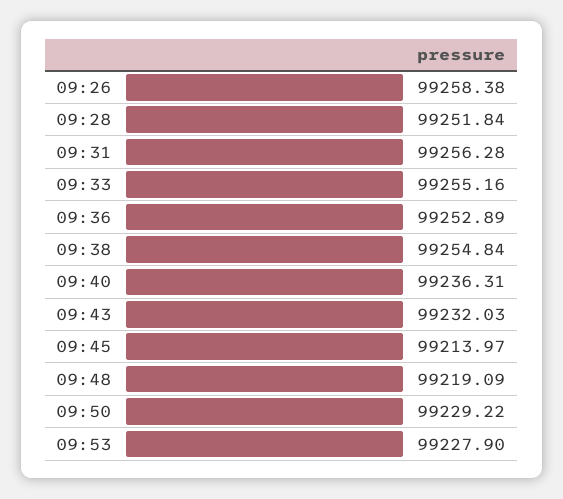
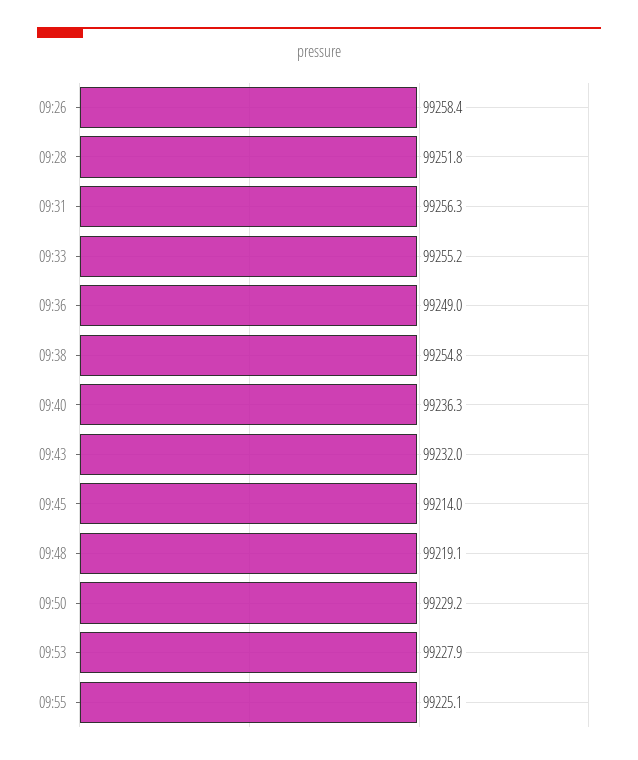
09:36: 99252.89 -> 99249
09:55: none -> 99225.1

